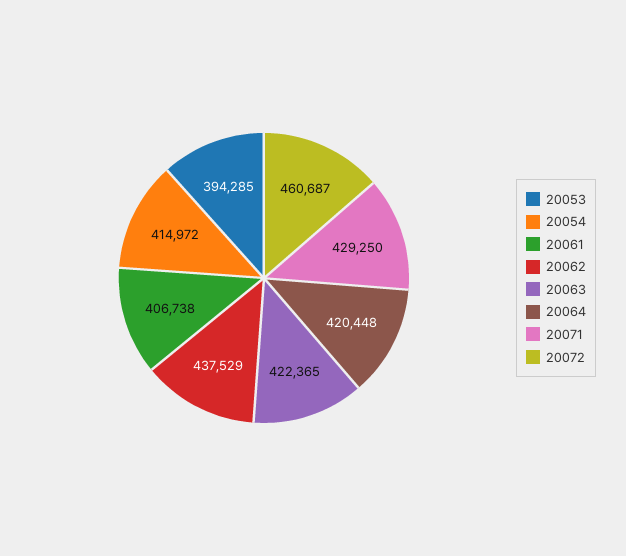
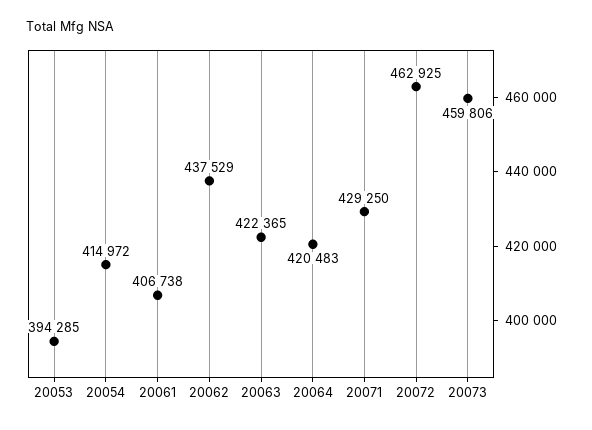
20064: 420448 -> 420483
20072: 460687 -> 462925
20073: none -> 459806

